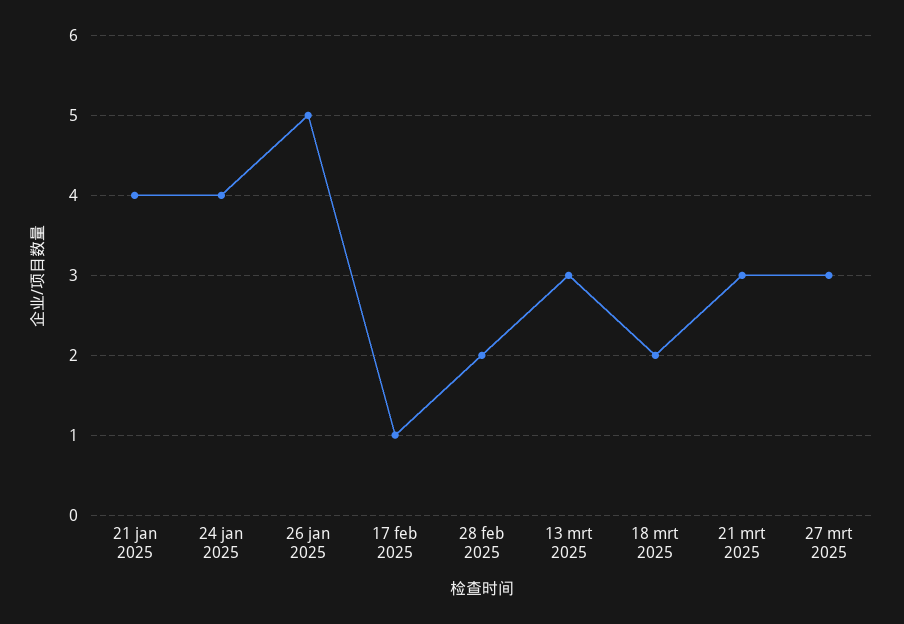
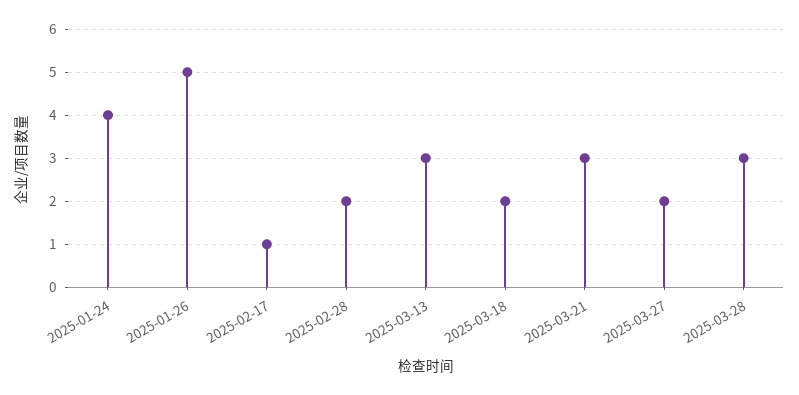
21 jan 2025: 4 -> none
27 mrt 2025: 3 -> 2
2025-03-28: none -> 3

